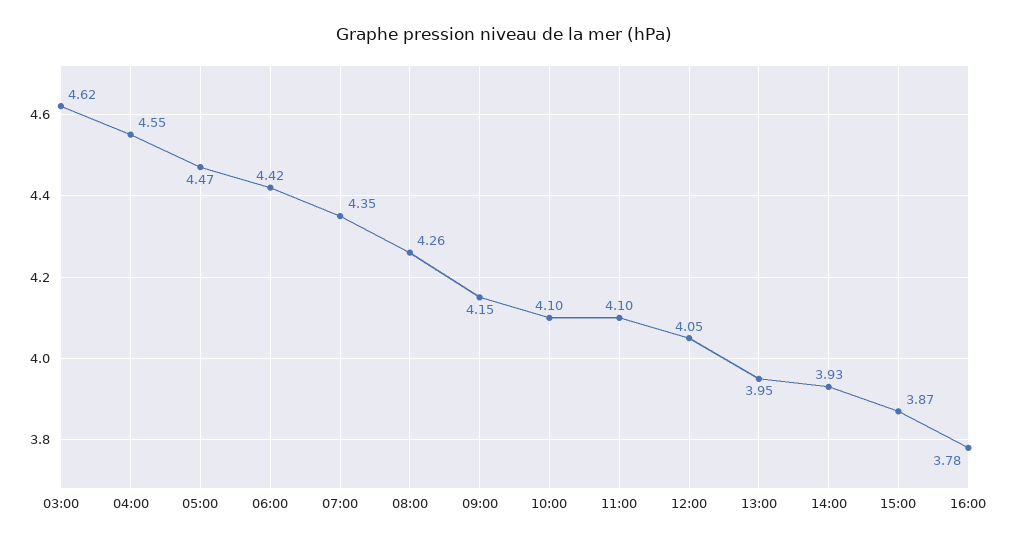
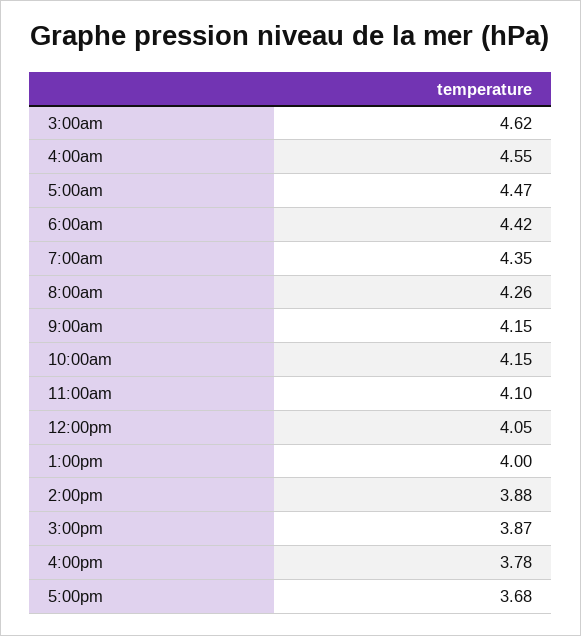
10:00: 4.1 -> 4.15
13:00: 3.95 -> 4
14:00: 3.93 -> 3.88
5:00pm: none -> 3.68

